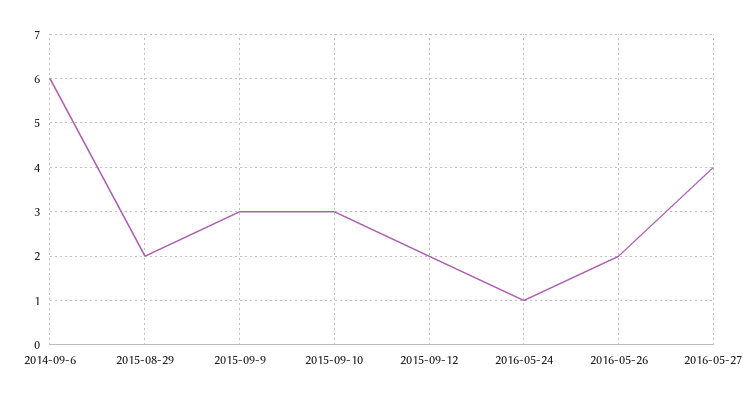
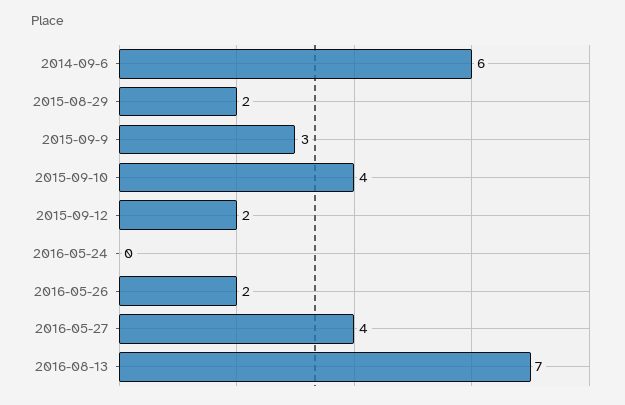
2015-09-10: 3 -> 4
2016-05-24: 1 -> 0
2016-08-13: none -> 7

